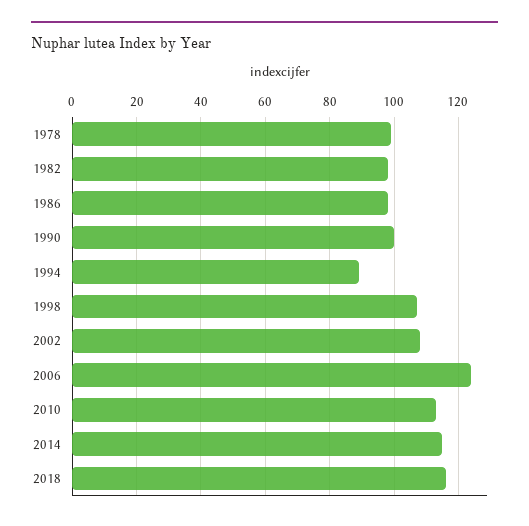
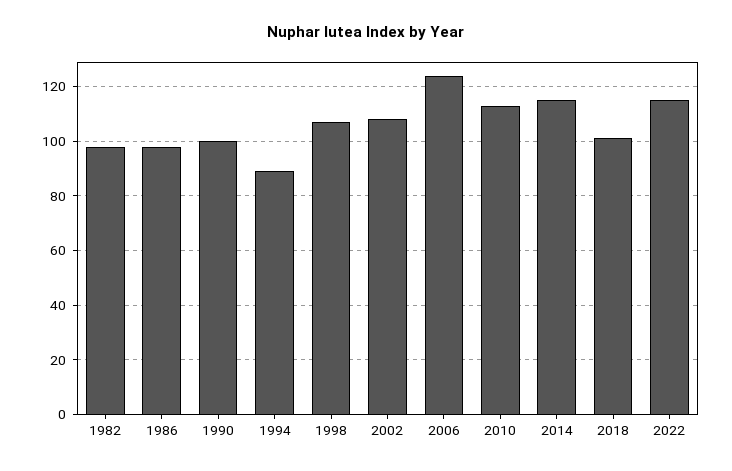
1978: 100 -> none
2018: 115 -> 100
2022: none -> 115

